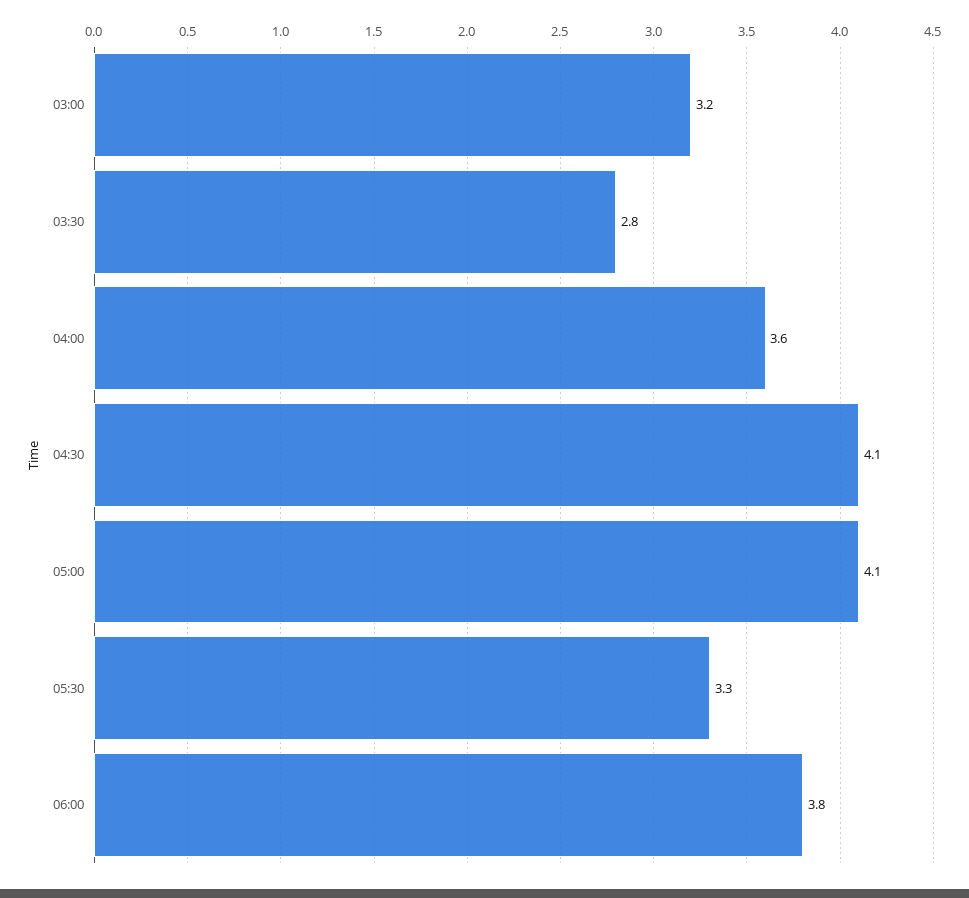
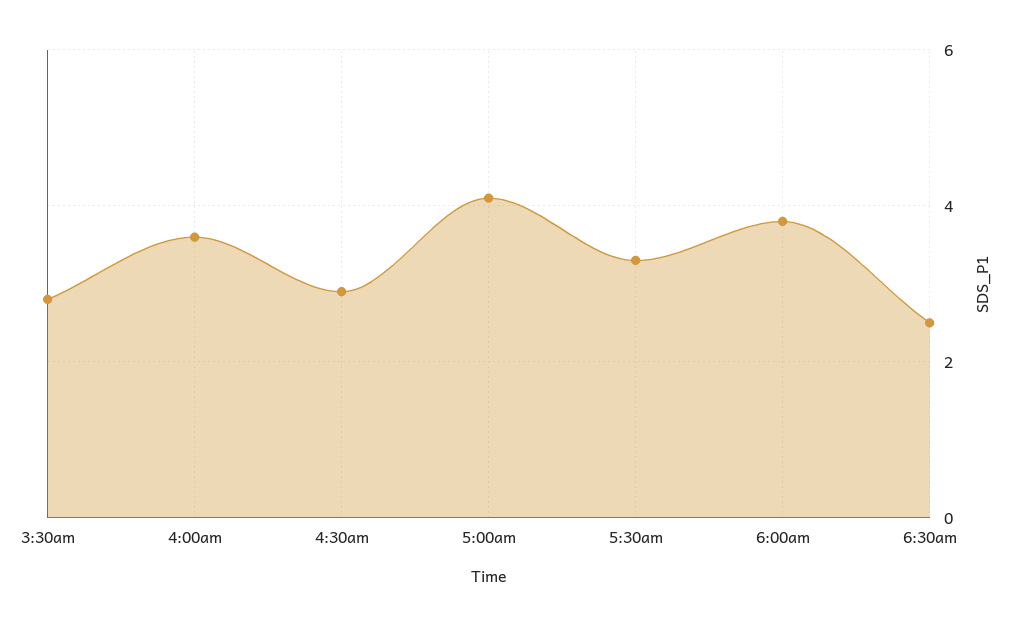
03:00: 3.2 -> none
04:30: 4.1 -> 3
6:30am: none -> 2.5

